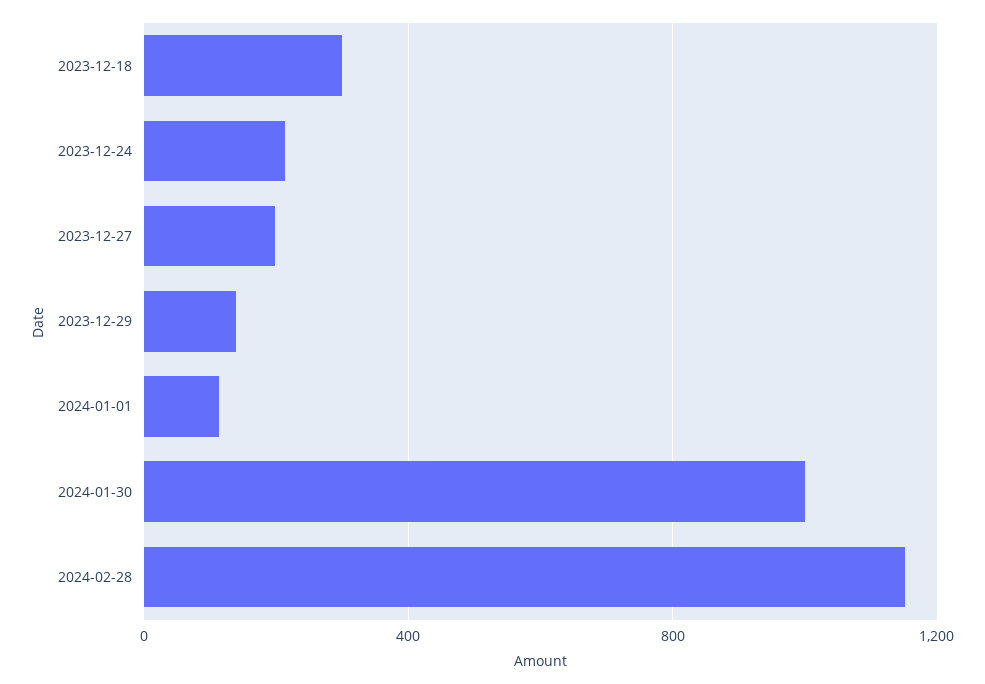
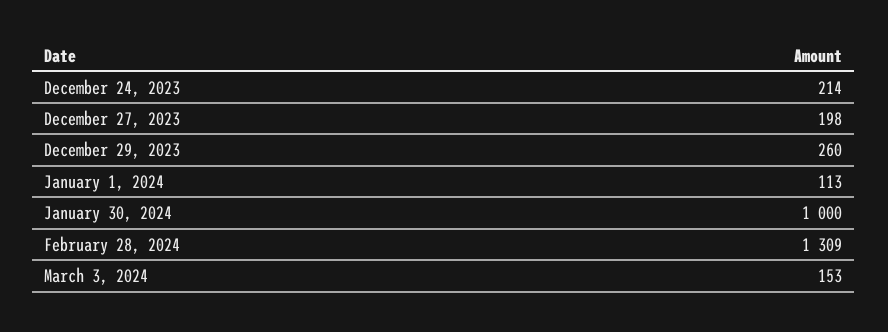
2023-12-18: 300 -> none
2023-12-29: 150 -> 260
2024-02-28: 1150 -> 1309
March 3, 2024: none -> 153

